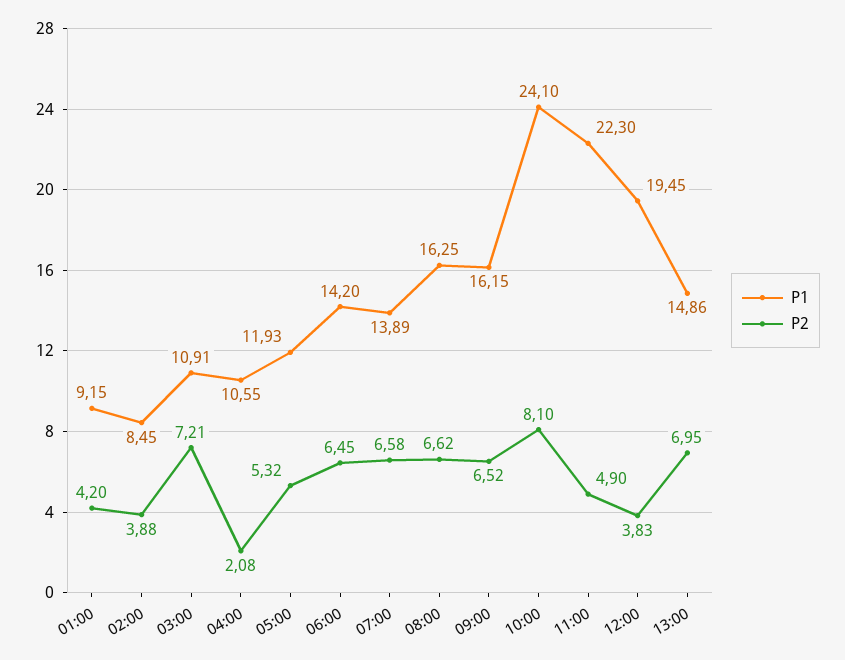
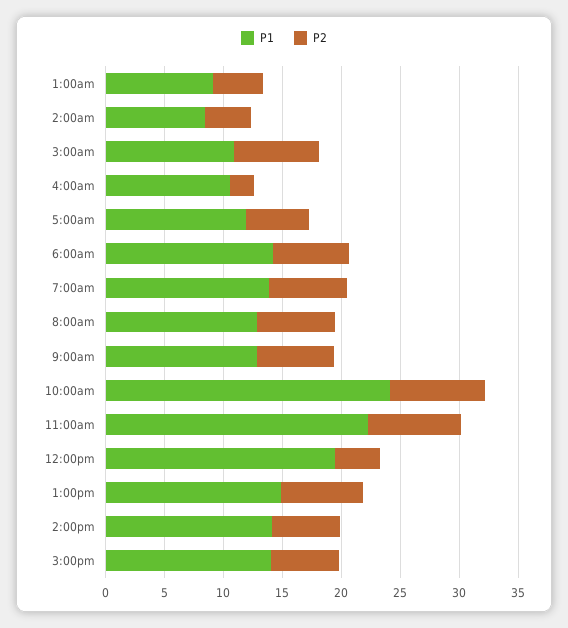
P1, 08:00: 16.25 -> 13
P1, 09:00: 16.15 -> 13
P2, 11:00: 4.9 -> 8
P1, 2:00pm: none -> 14
P2, 2:00pm: none -> 6
P1, 3:00pm: none -> 14
P2, 3:00pm: none -> 6

